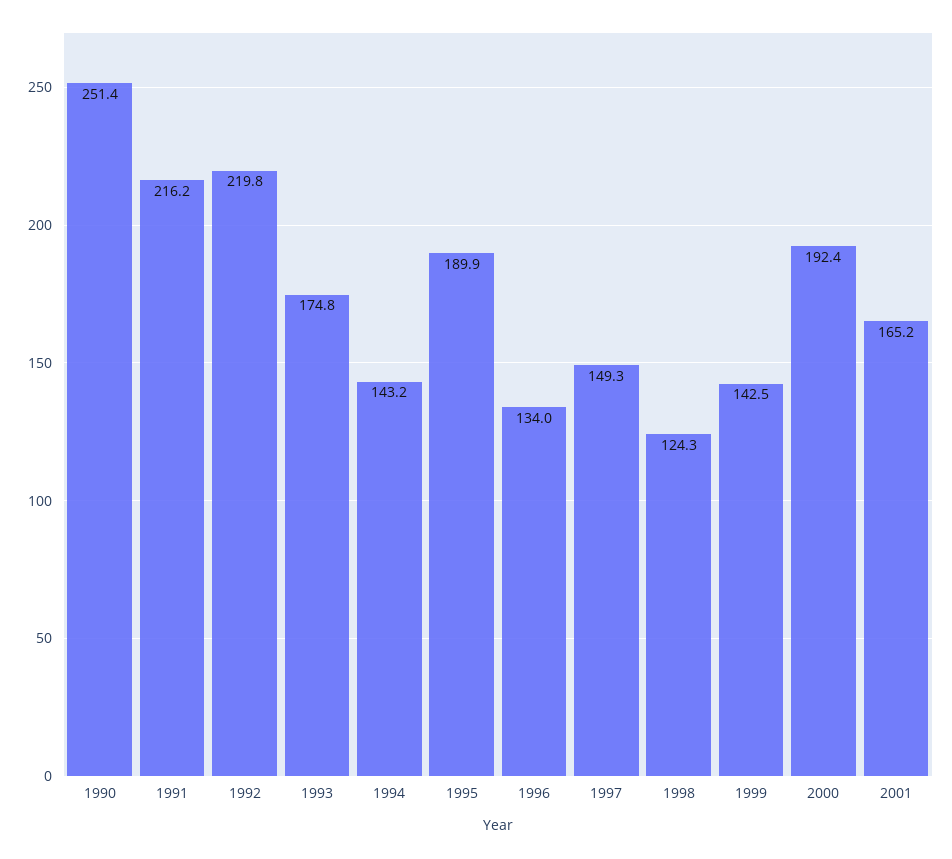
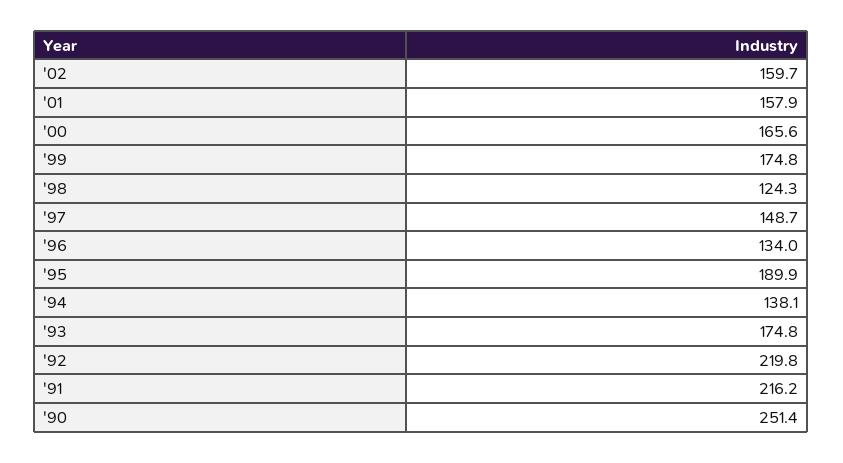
1994: 143.2 -> 138.1
1997: 149.3 -> 148.7
1999: 142.5 -> 174.8
2000: 192.4 -> 165.6
2001: 165.2 -> 157.9
'02: none -> 159.7

